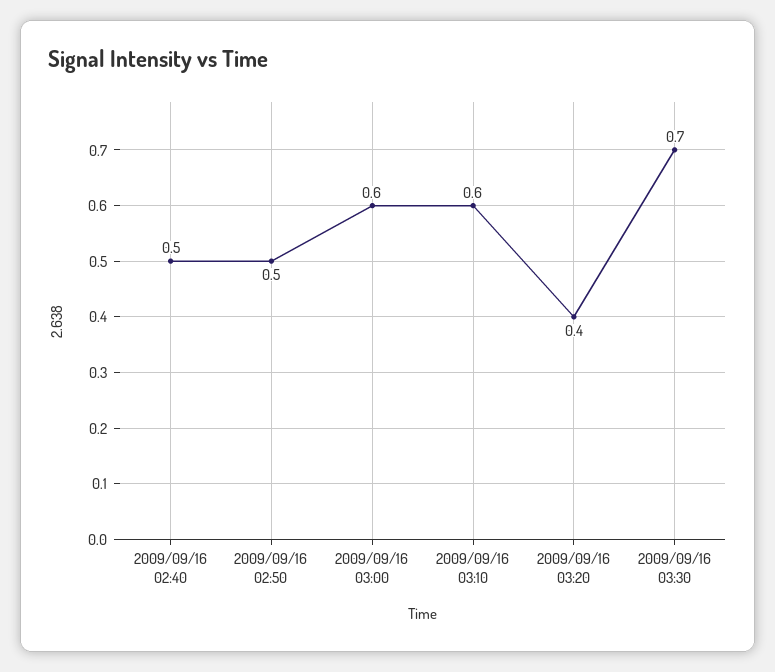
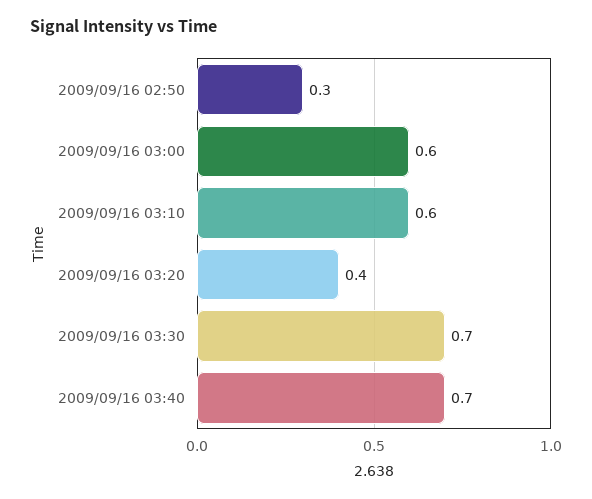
2009/09/16 02:40: 0.5 -> none
2009/09/16 02:50: 0.5 -> 0.3
2009/09/16 03:40: none -> 0.7

